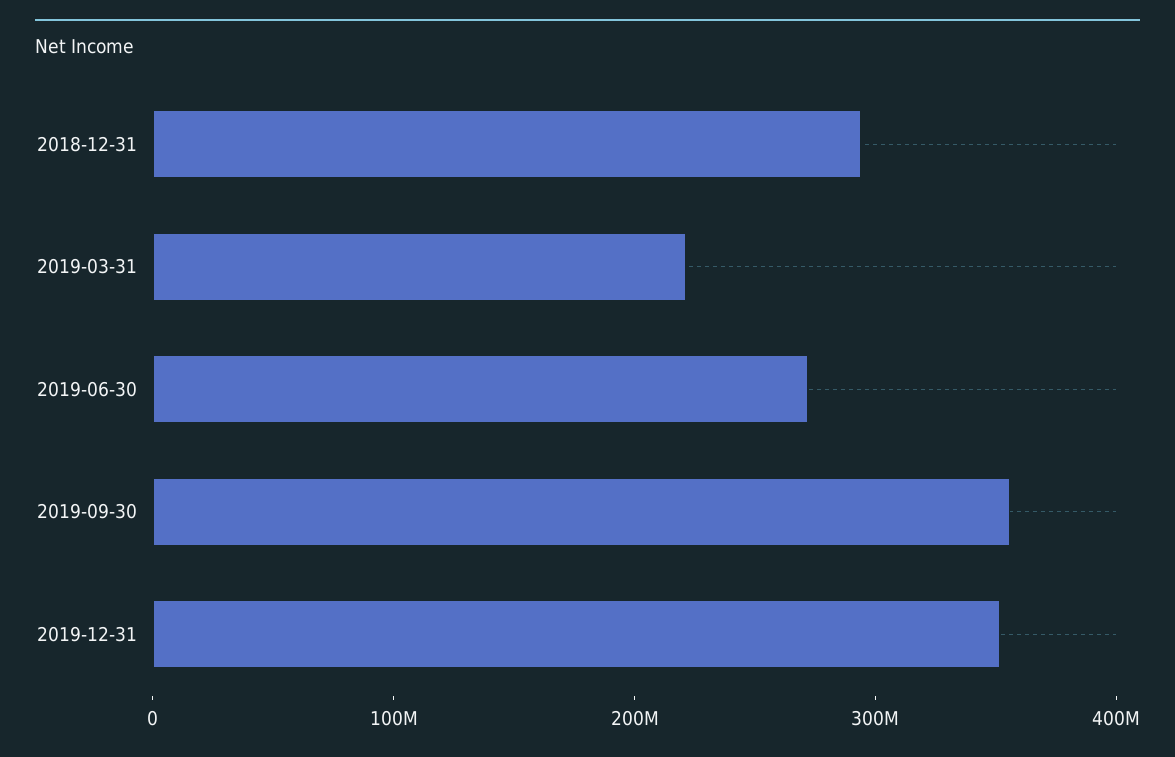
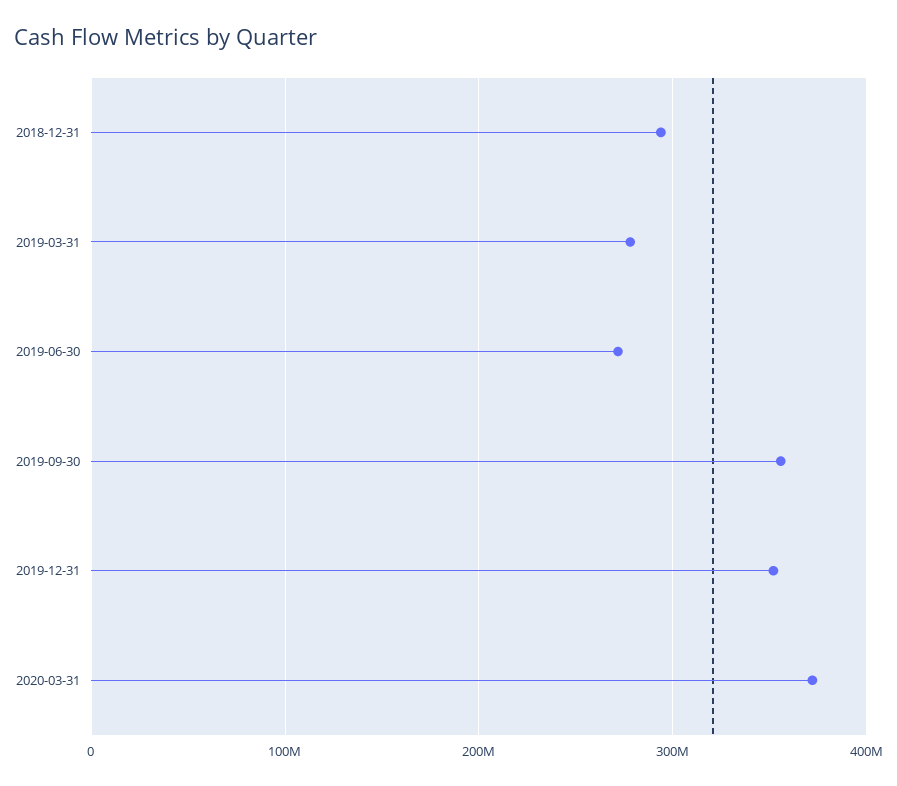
2019-03-31: 220000000 -> 280000000
2020-03-31: none -> 370000000

